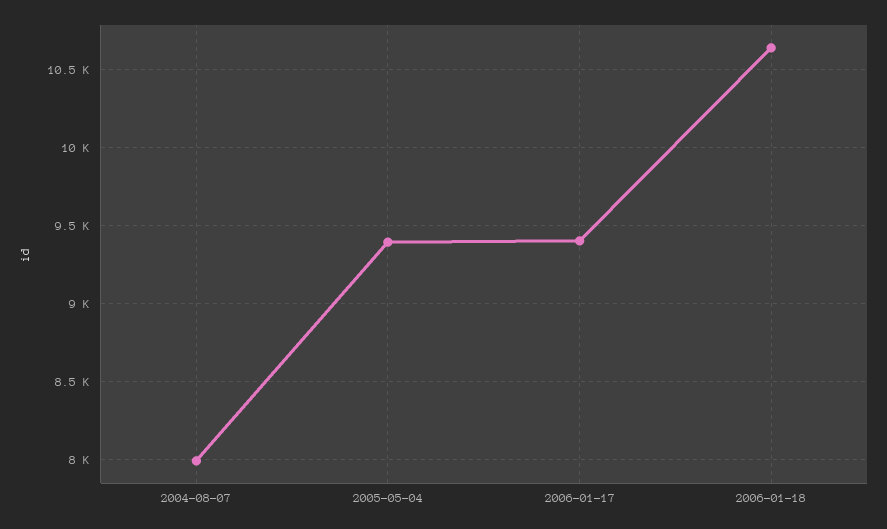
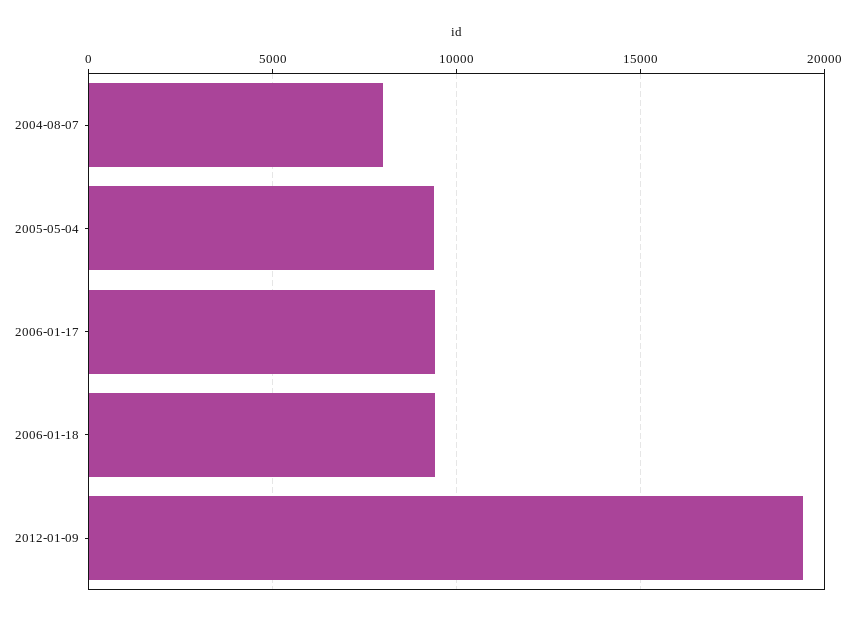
2006-01-18: 10650 -> 9500
2012-01-09: none -> 19500

